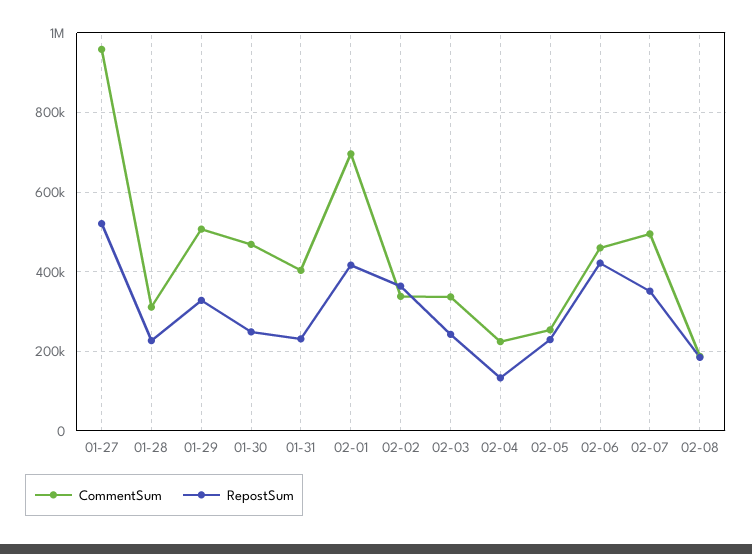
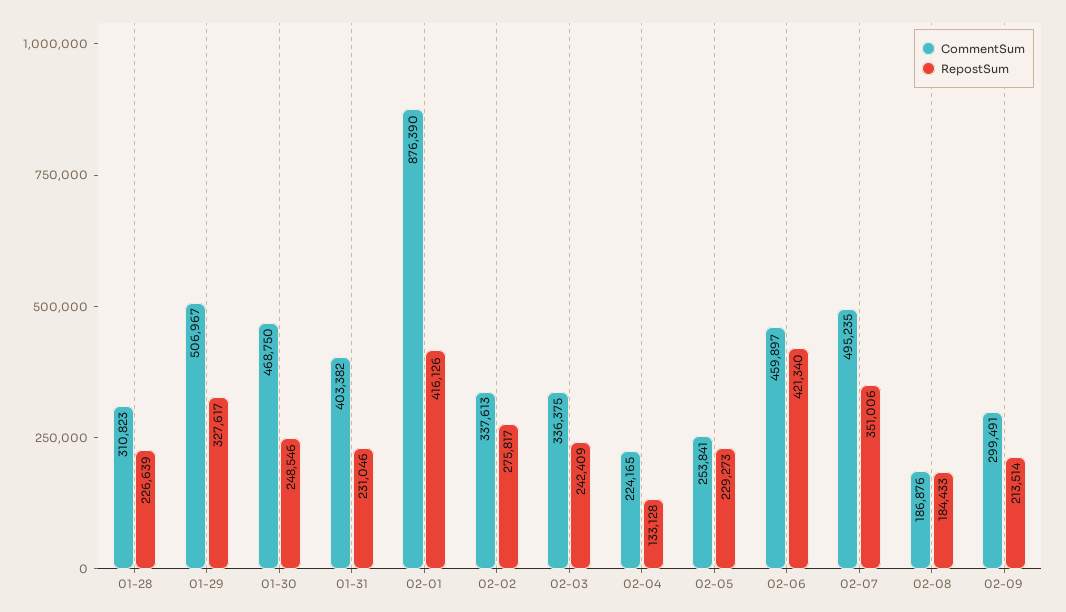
CommentSum, 01-27: 960000 -> none
RepostSum, 01-27: 520000 -> none
CommentSum, 02-01: 700000 -> 876390
RepostSum, 02-02: 360000 -> 275817
CommentSum, 02-09: none -> 299491
RepostSum, 02-09: none -> 213514

